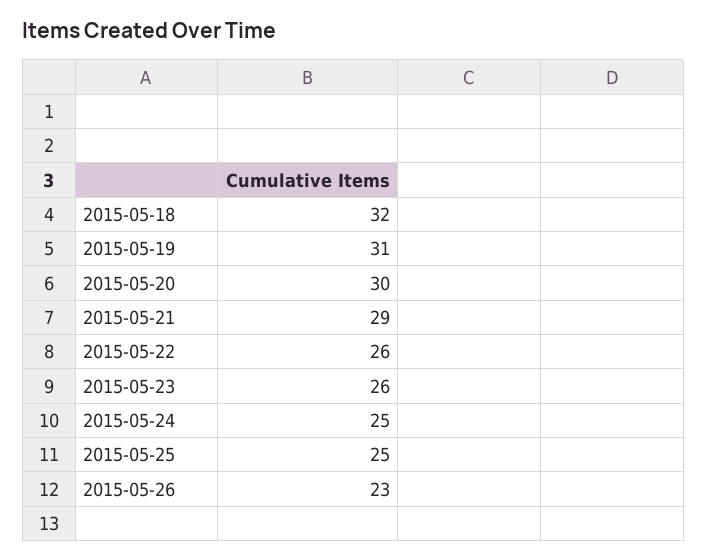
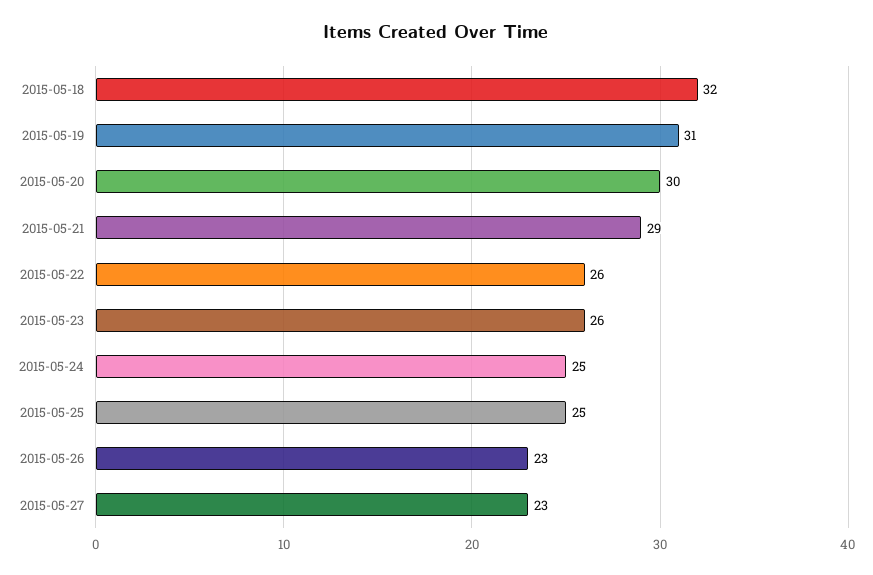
2015-05-27: none -> 23

